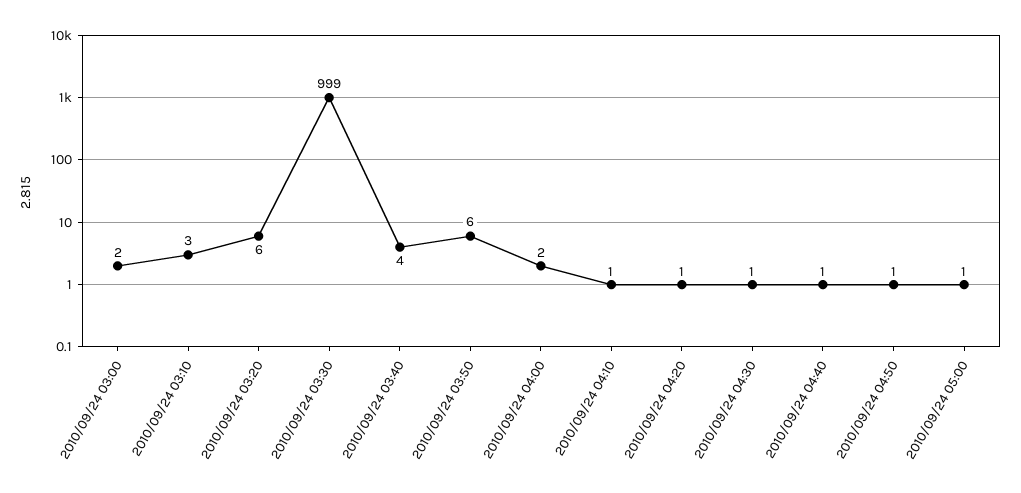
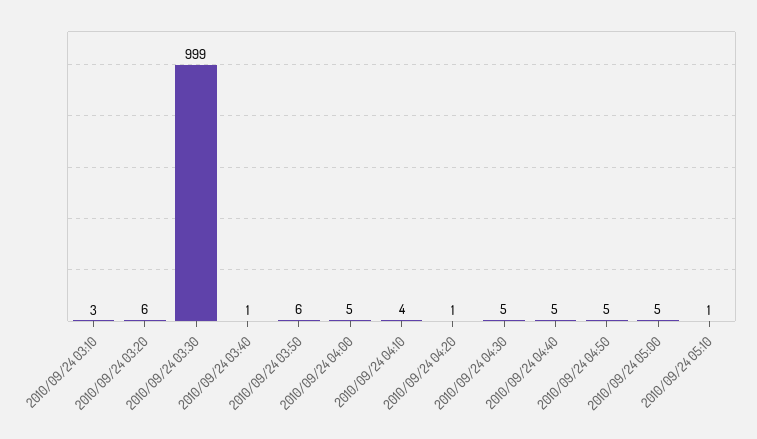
2010/09/24 03:00: 2 -> none
2010/09/24 03:40: 4 -> 1
2010/09/24 04:00: 2 -> 5
2010/09/24 04:10: 1 -> 4
2010/09/24 04:30: 1 -> 5
2010/09/24 04:40: 1 -> 5
2010/09/24 04:50: 1 -> 5
2010/09/24 05:00: 1 -> 5
2010/09/24 05:10: none -> 1

